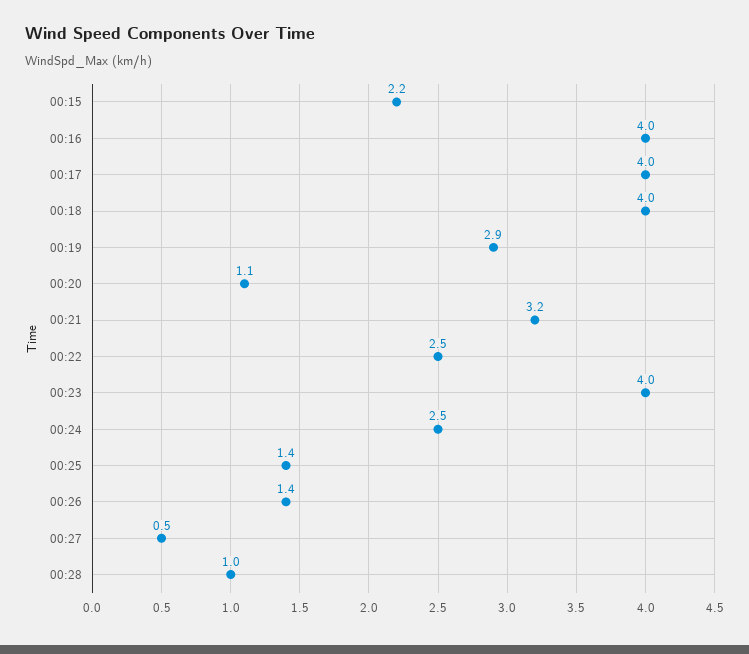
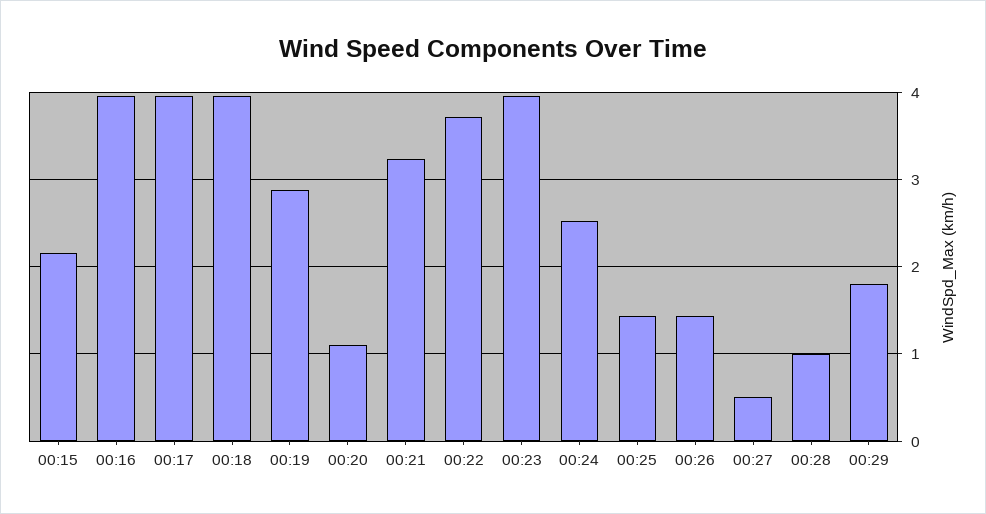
00:22: 2.5 -> 3.7
00:29: none -> 1.8

